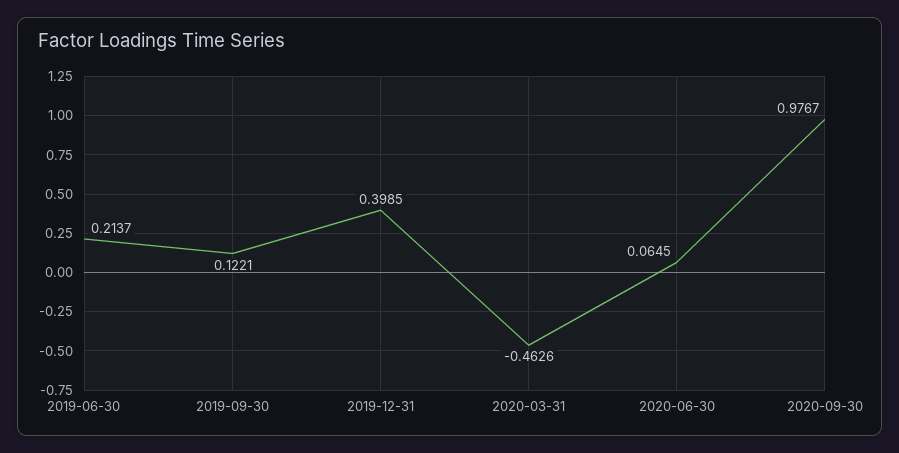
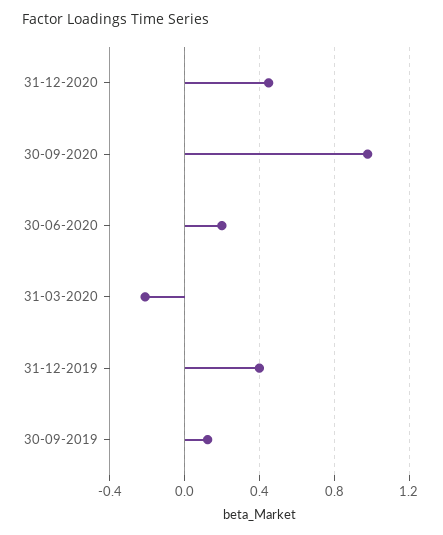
2019-06-30: 0.2137 -> none
2020-03-31: -0.4626 -> -0.2
2020-06-30: 0.0645 -> 0.2
31-12-2020: none -> 0.45

